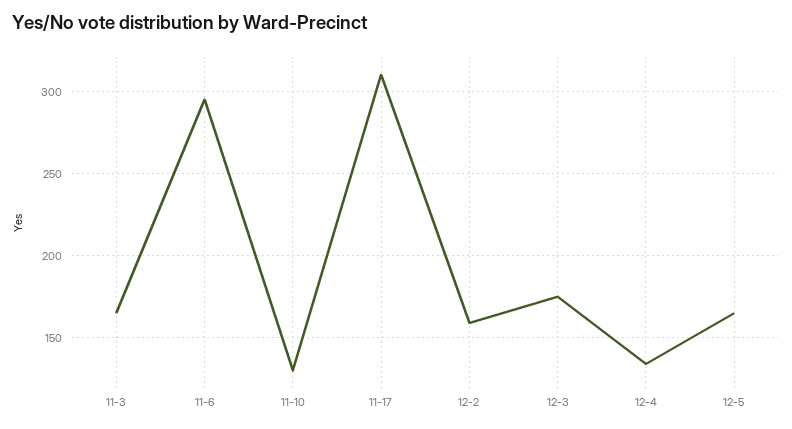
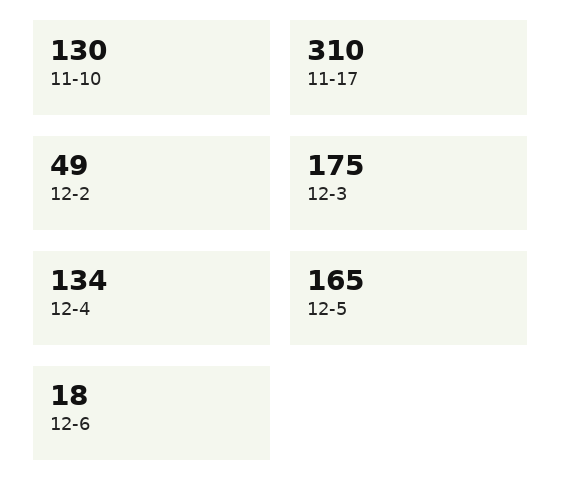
11-3: 165 -> none
11-6: 295 -> none
12-2: 160 -> 49
12-6: none -> 18

